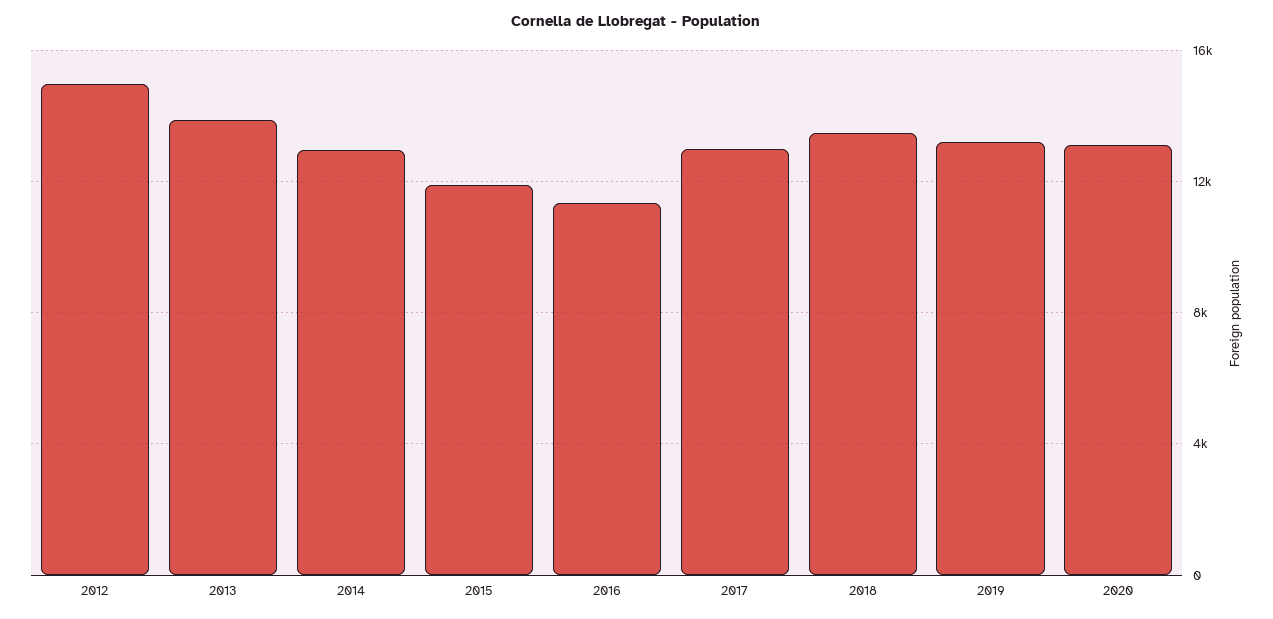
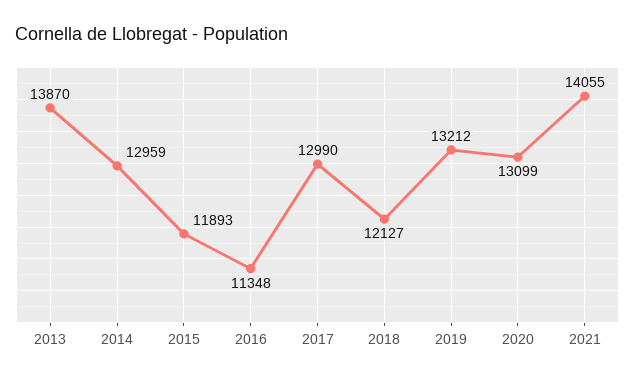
2012: 15000 -> none
2018: 13500 -> 12127
2021: none -> 14055

